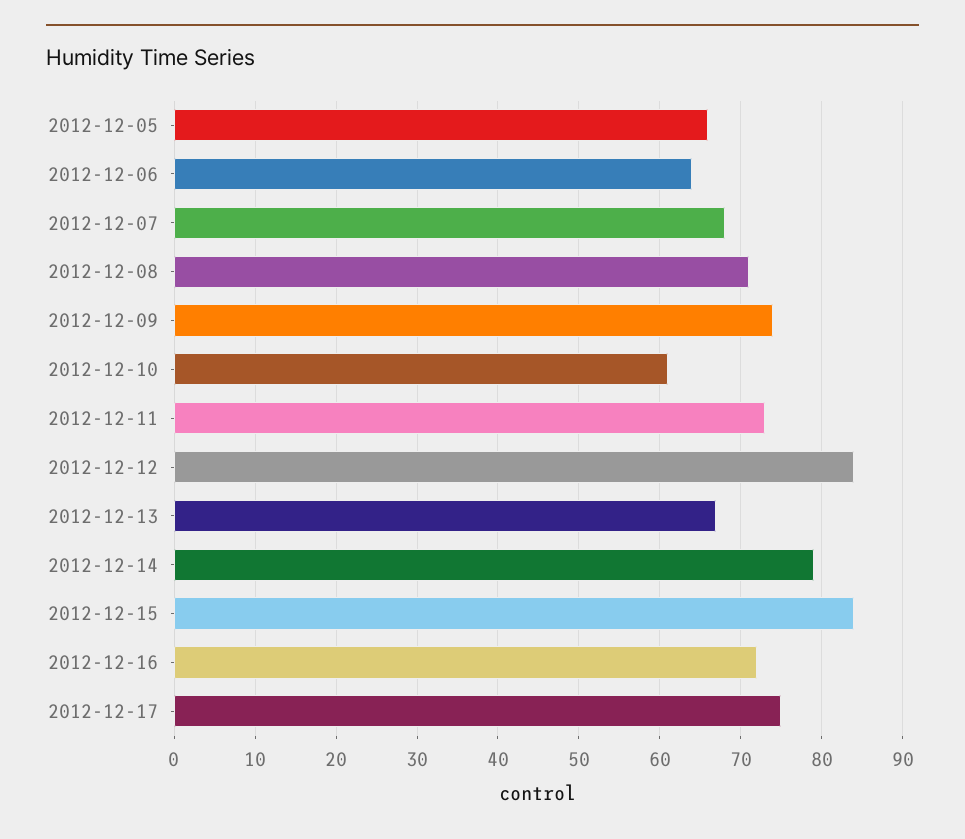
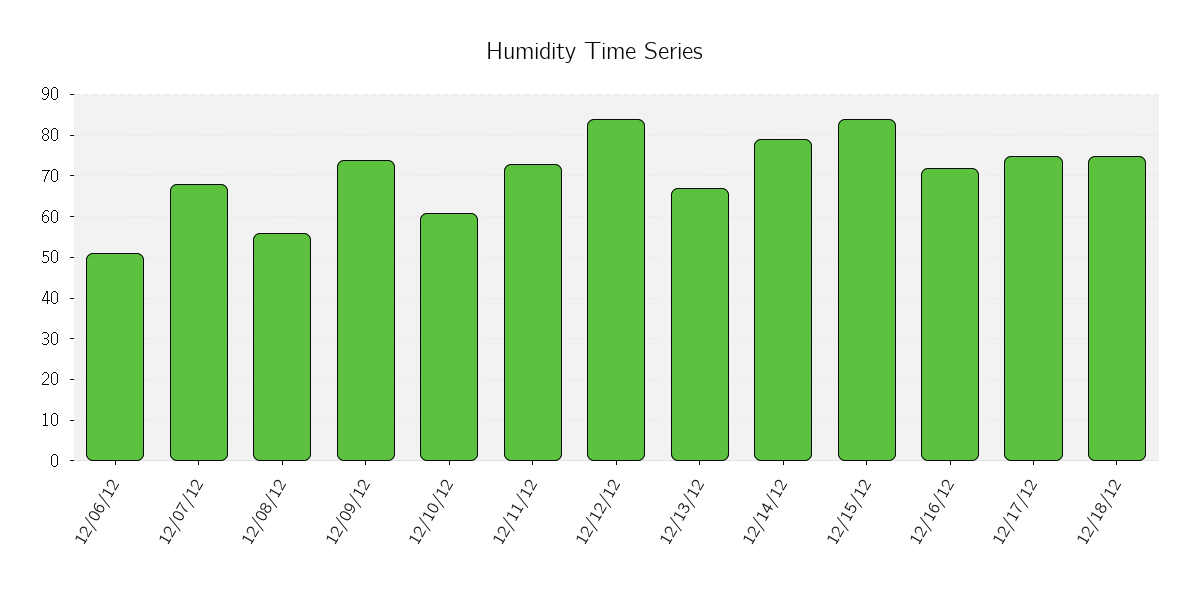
2012-12-05: 66 -> none
2012-12-06: 64 -> 50
2012-12-08: 71 -> 55
12/18/12: none -> 75

